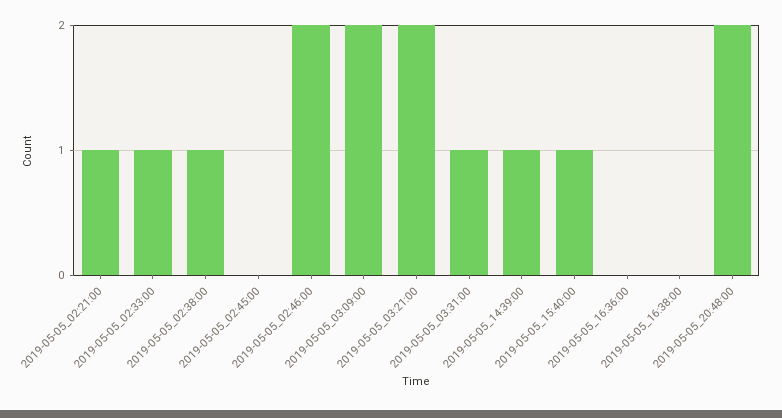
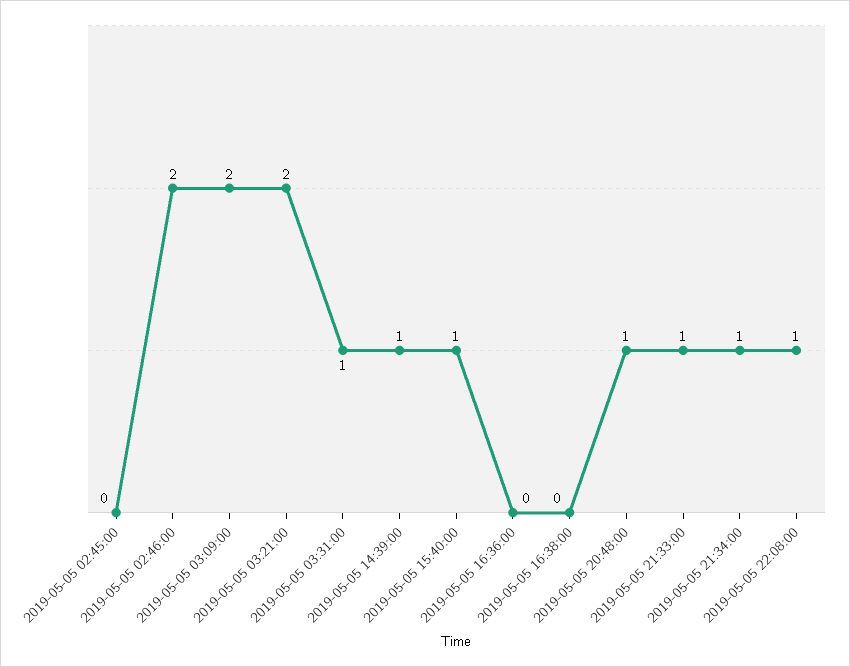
2019-05-05_02:21:00: 1 -> none
2019-05-05_02:33:00: 1 -> none
2019-05-05_02:38:00: 1 -> none
2019-05-05_20:48:00: 2 -> 1
2019-05-05 21:33:00: none -> 1
2019-05-05 21:34:00: none -> 1
2019-05-05 22:08:00: none -> 1

